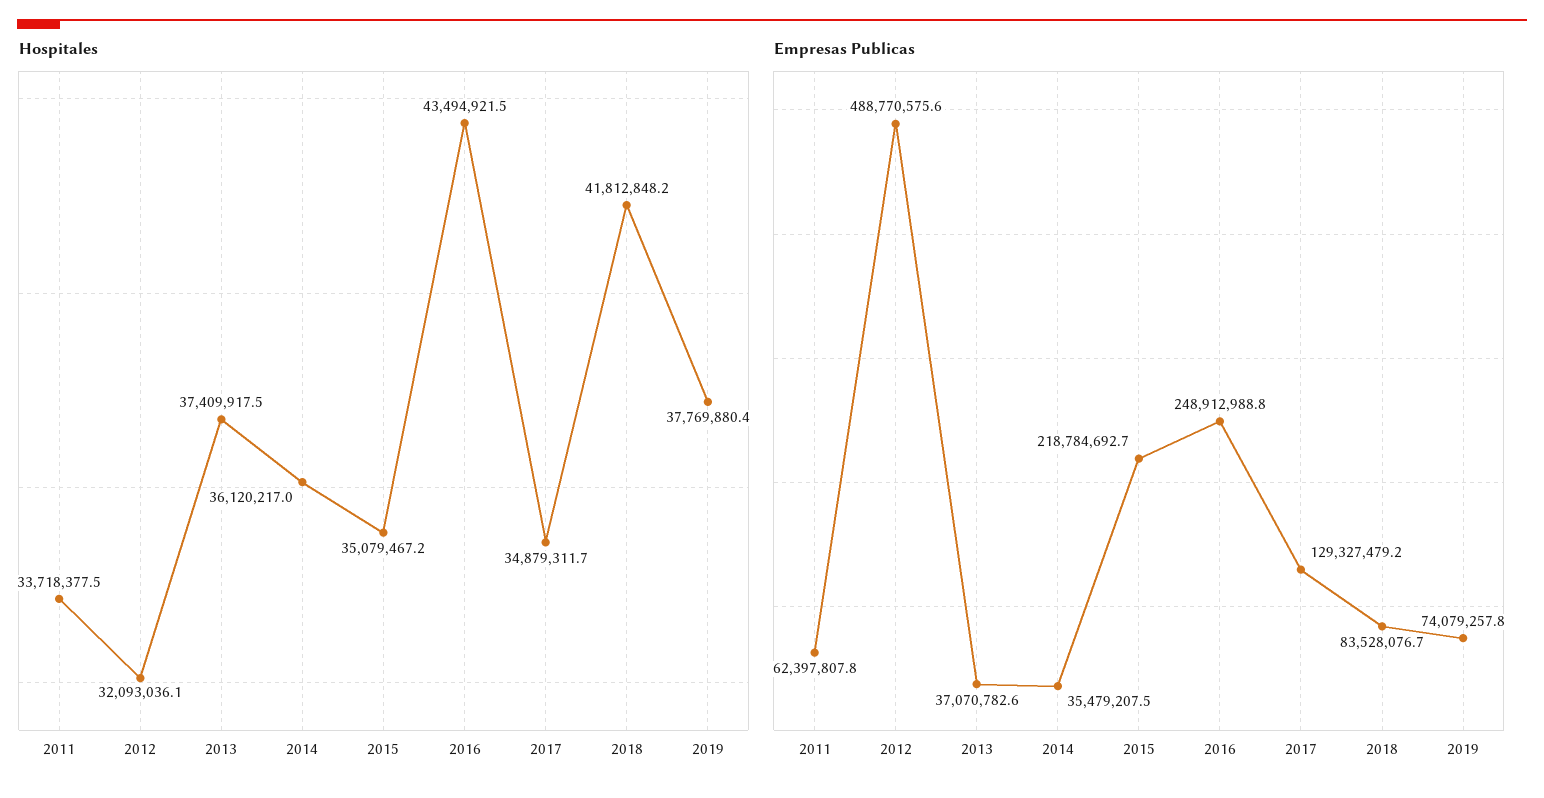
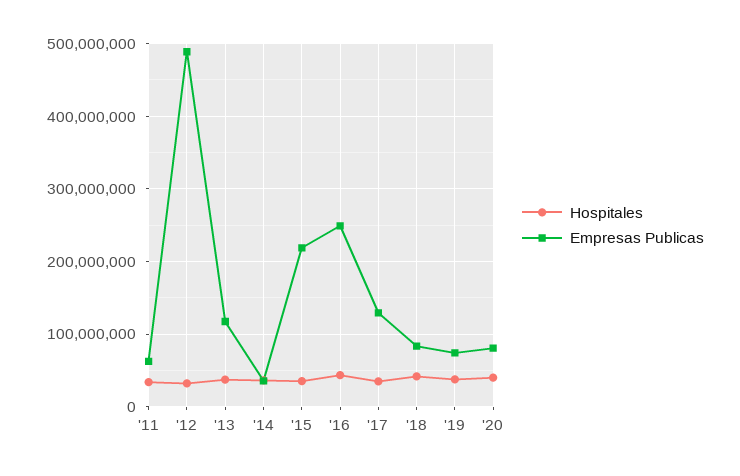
Empresas Publicas, 2013: 37070782.6 -> 120000000
Hospitales, '20: none -> 40000000
Empresas Publicas, '20: none -> 80000000

